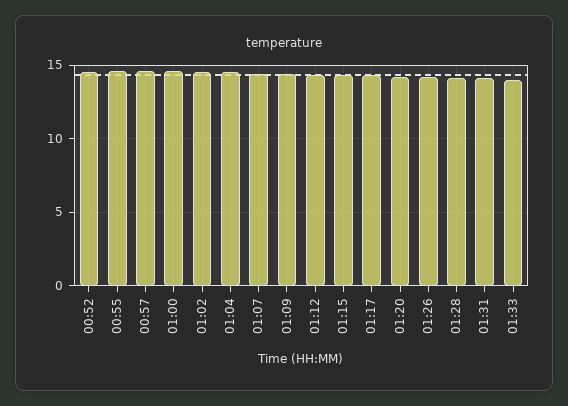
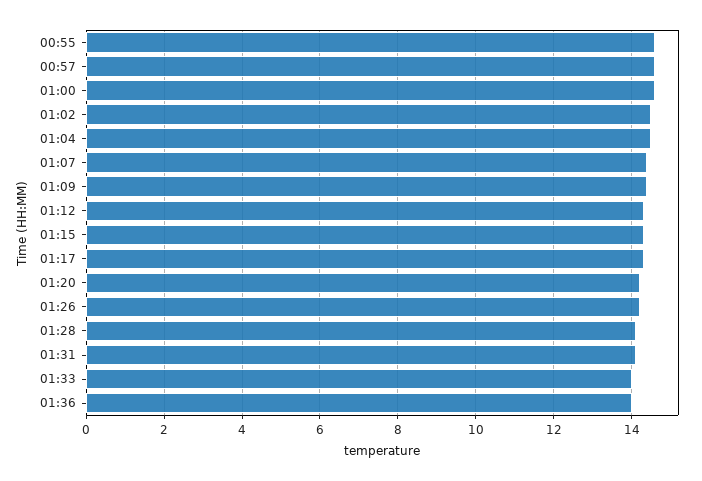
00:52: 14.5 -> none
01:36: none -> 14

